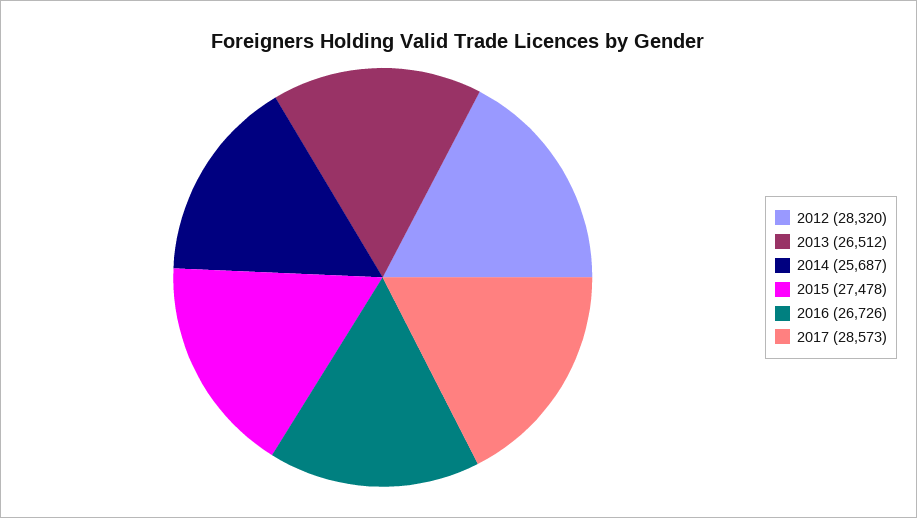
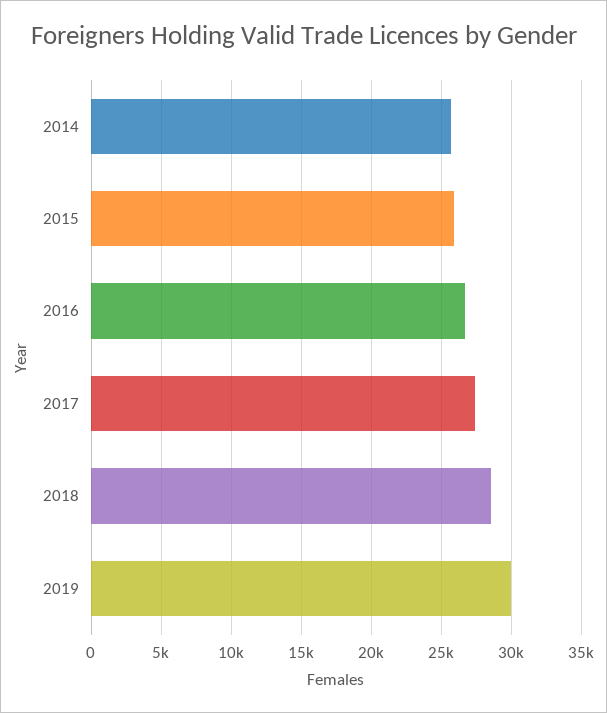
2012: 28320 -> none
2013: 26512 -> none
2015: 27478 -> 26000
2017: 28573 -> 27500
2018: none -> 28500
2019: none -> 30000

